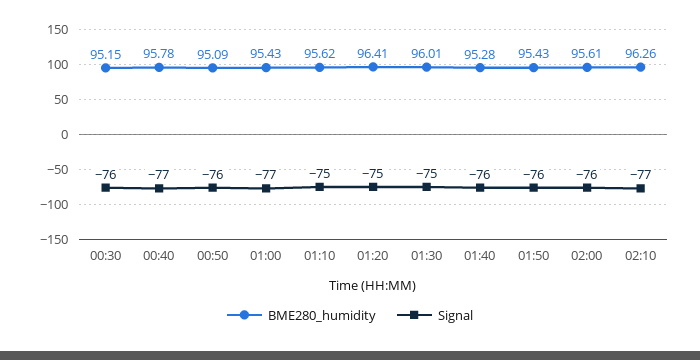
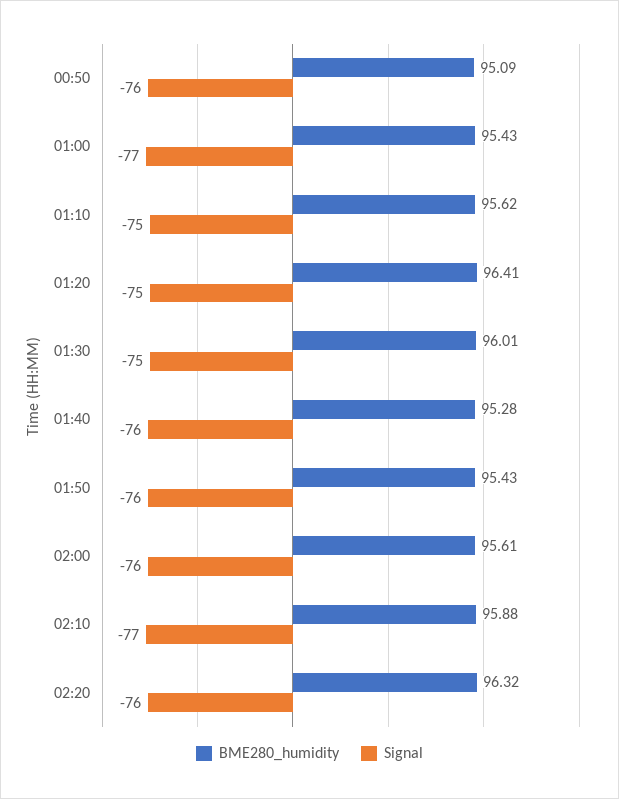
BME280_humidity, 00:30: 95.15 -> none
Signal, 00:30: -76 -> none
BME280_humidity, 00:40: 95.78 -> none
Signal, 00:40: -77 -> none
BME280_humidity, 02:10: 96.26 -> 95.88
BME280_humidity, 02:20: none -> 96.32
Signal, 02:20: none -> -76

